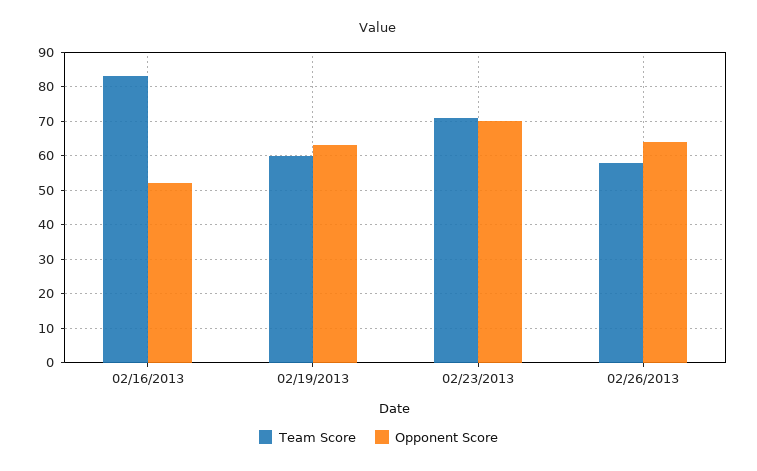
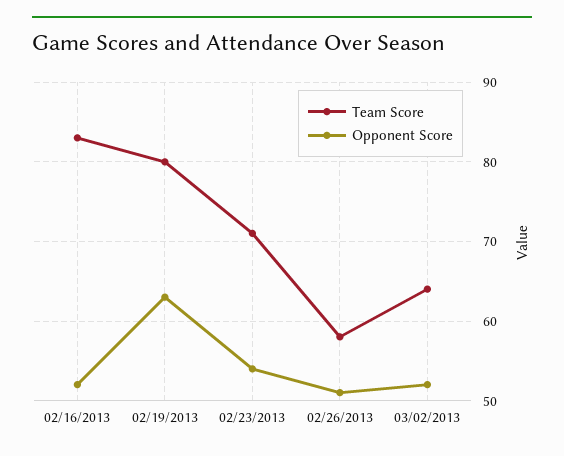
Team Score, 02/19/2013: 60 -> 80
Opponent Score, 02/23/2013: 70 -> 54
Opponent Score, 02/26/2013: 65 -> 51
Team Score, 03/02/2013: none -> 64
Opponent Score, 03/02/2013: none -> 52

